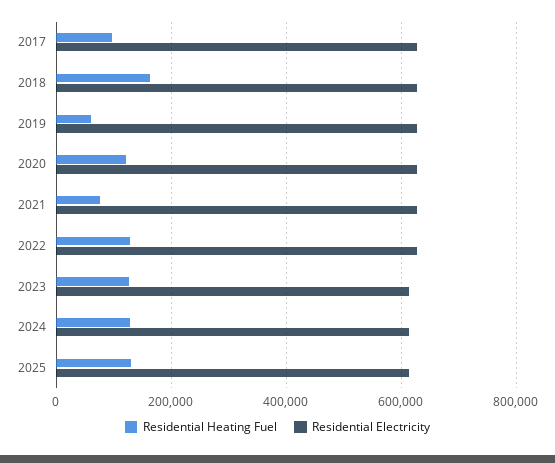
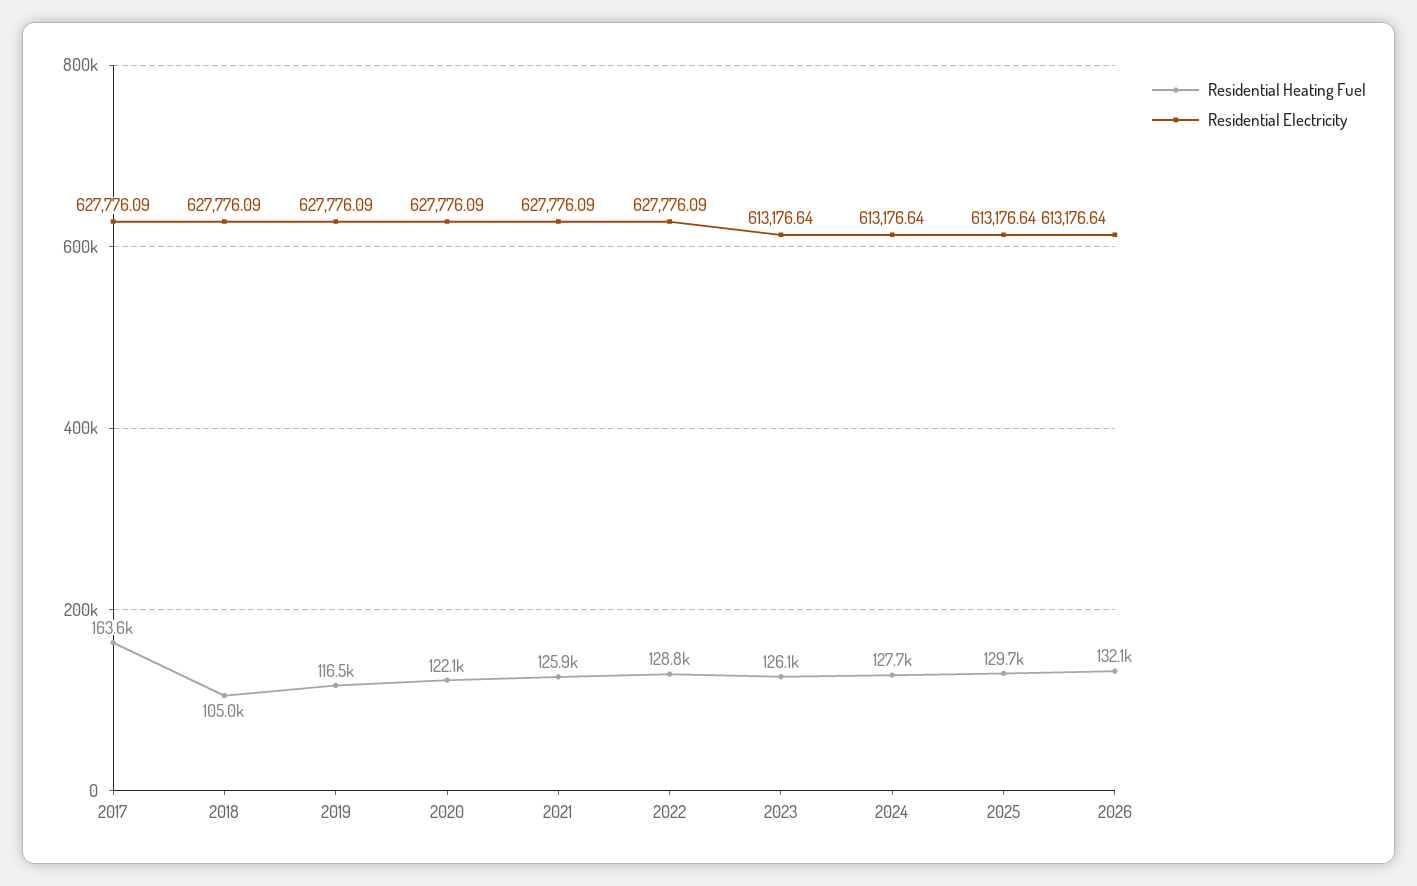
Residential Heating Fuel, 2017: 100000 -> 163600
Residential Heating Fuel, 2018: 160000 -> 105000
Residential Heating Fuel, 2019: 60000 -> 116500
Residential Heating Fuel, 2021: 80000 -> 125900
Residential Heating Fuel, 2026: none -> 132100
Residential Electricity, 2026: none -> 613176.64

